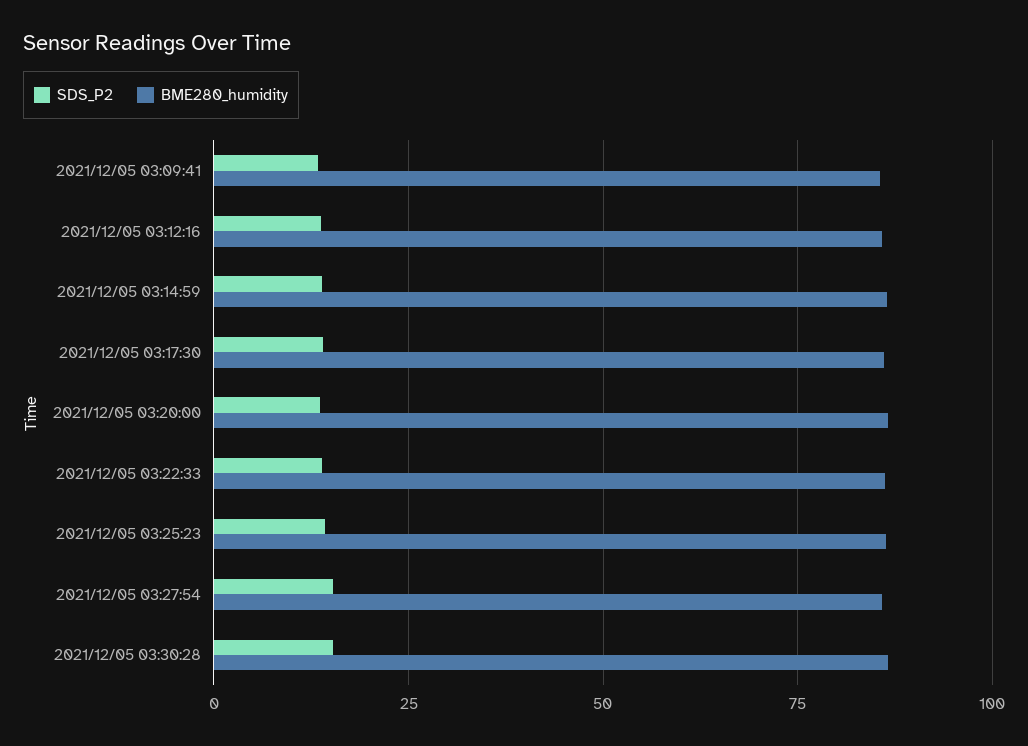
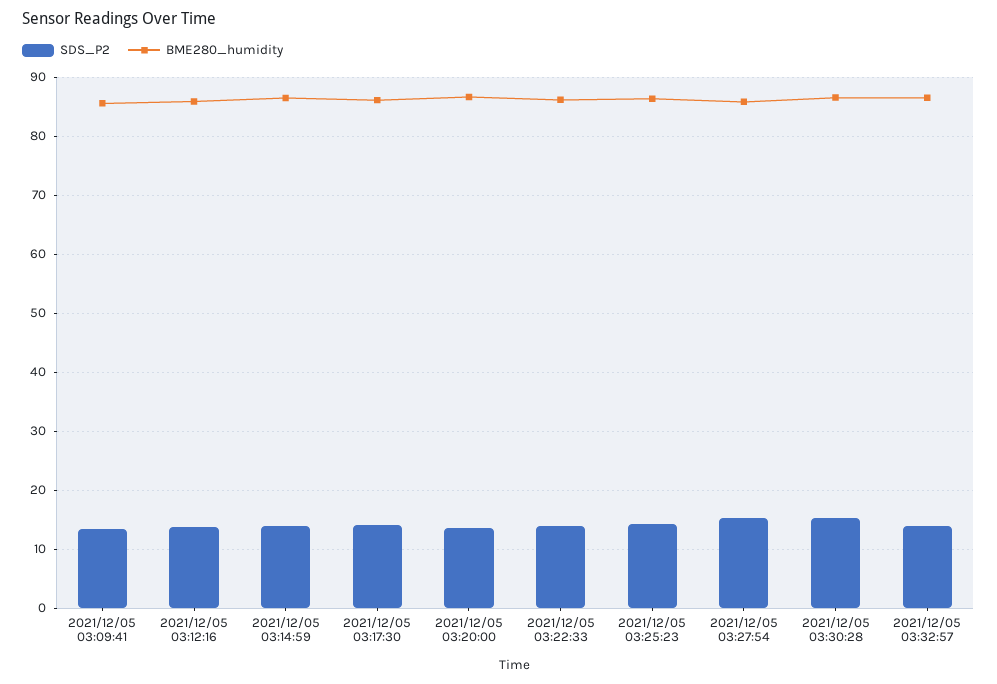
SDS_P2, 2021/12/05 03:32:57: none -> 14
BME280_humidity, 2021/12/05 03:32:57: none -> 86

